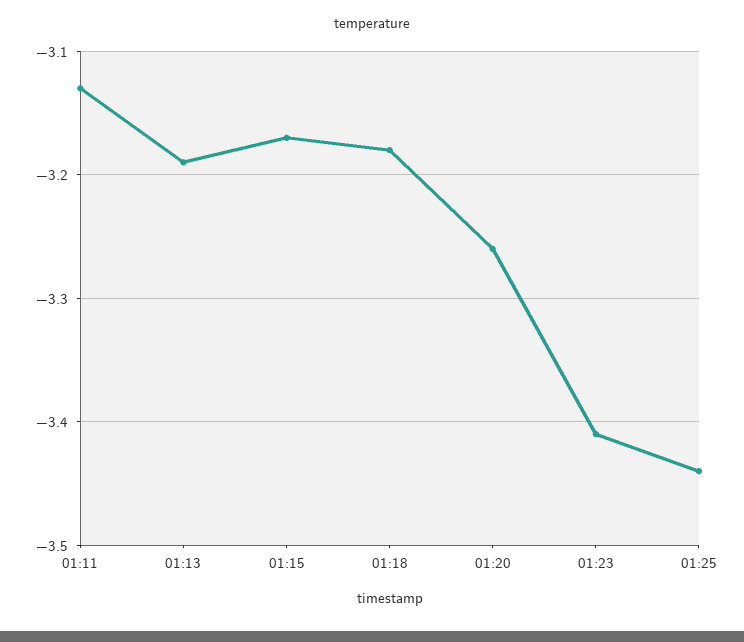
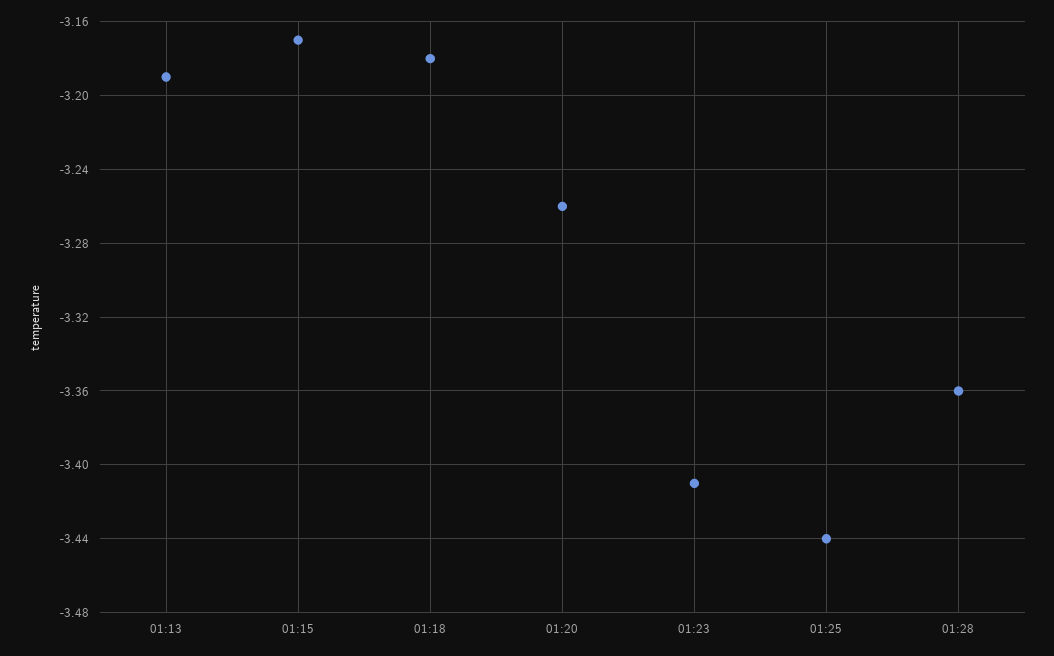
01:11: -3.13 -> none
01:28: none -> -3.36

